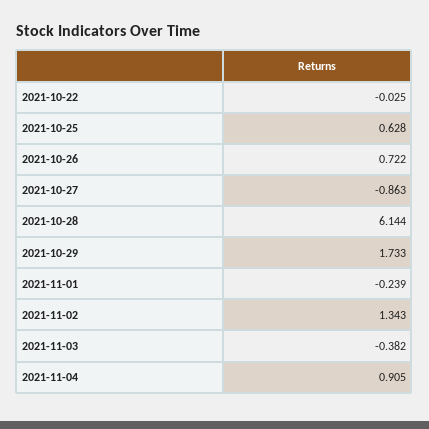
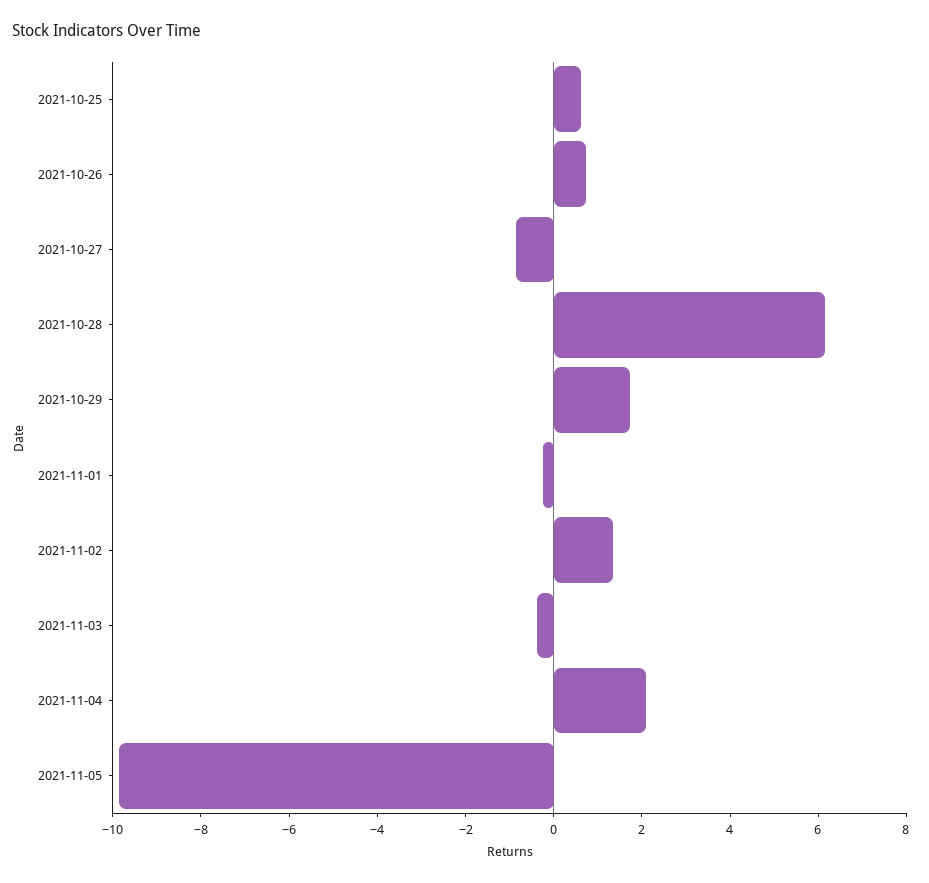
2021-10-22: -0.025 -> none
2021-11-04: 0.905 -> 2
2021-11-05: none -> -10

